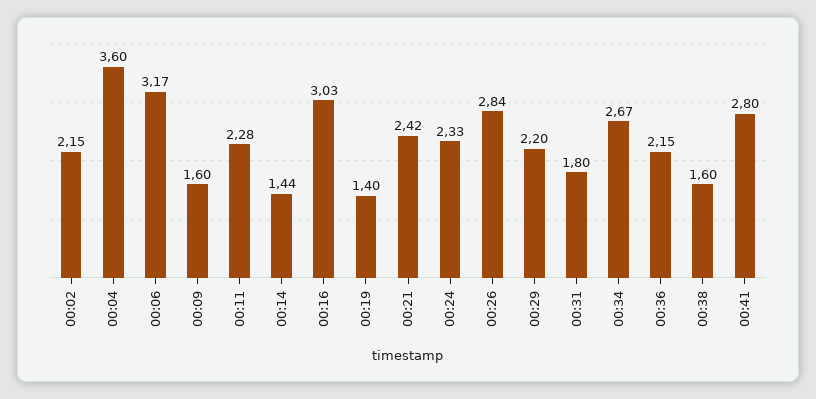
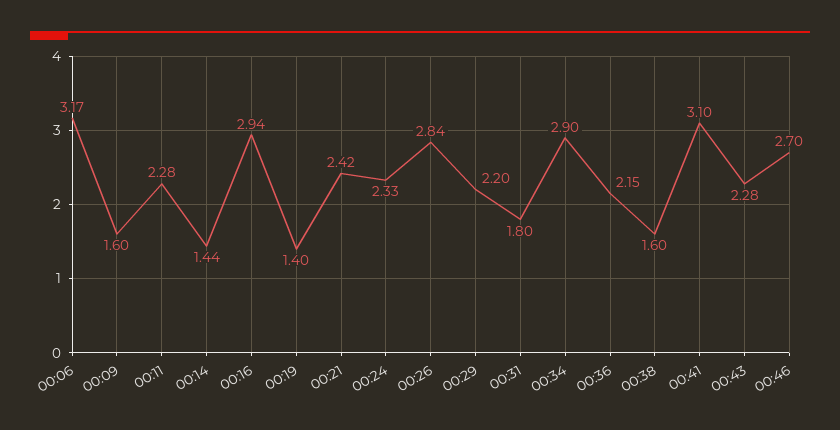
00:02: 2.15 -> none
00:04: 3.6 -> none
00:16: 3.03 -> 2.94
00:34: 2.67 -> 2.9
00:41: 2.8 -> 3.1
00:43: none -> 2.28
00:46: none -> 2.7

